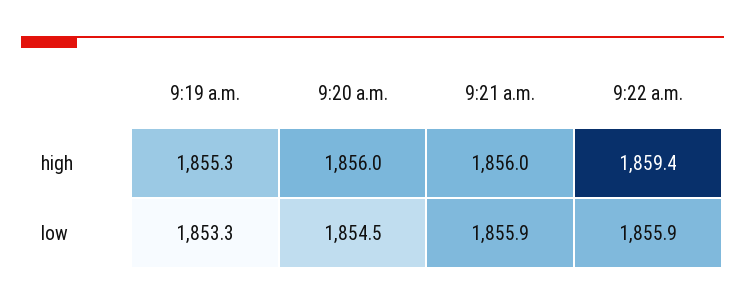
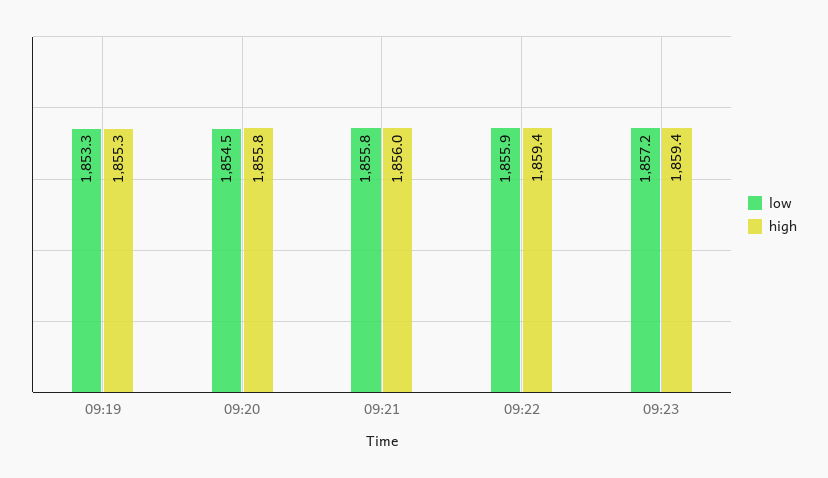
high, 9:20 a.m.: 1856 -> 1855.8
low, 9:21 a.m.: 1855.9 -> 1855.8
low, 09:23: none -> 1857.2
high, 09:23: none -> 1859.4

